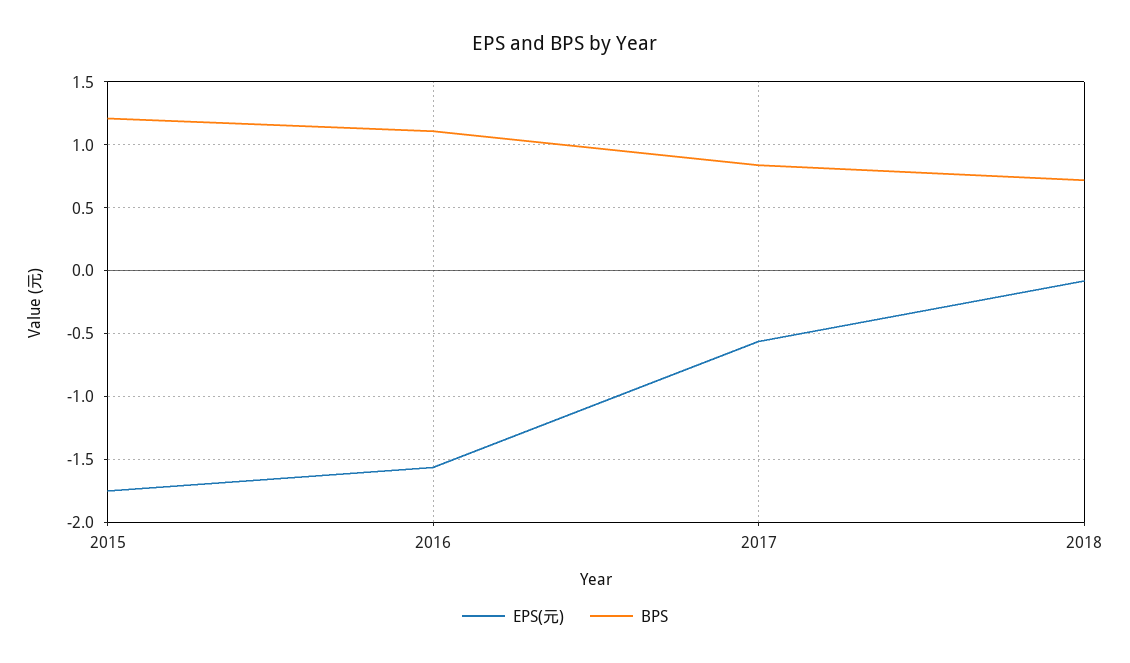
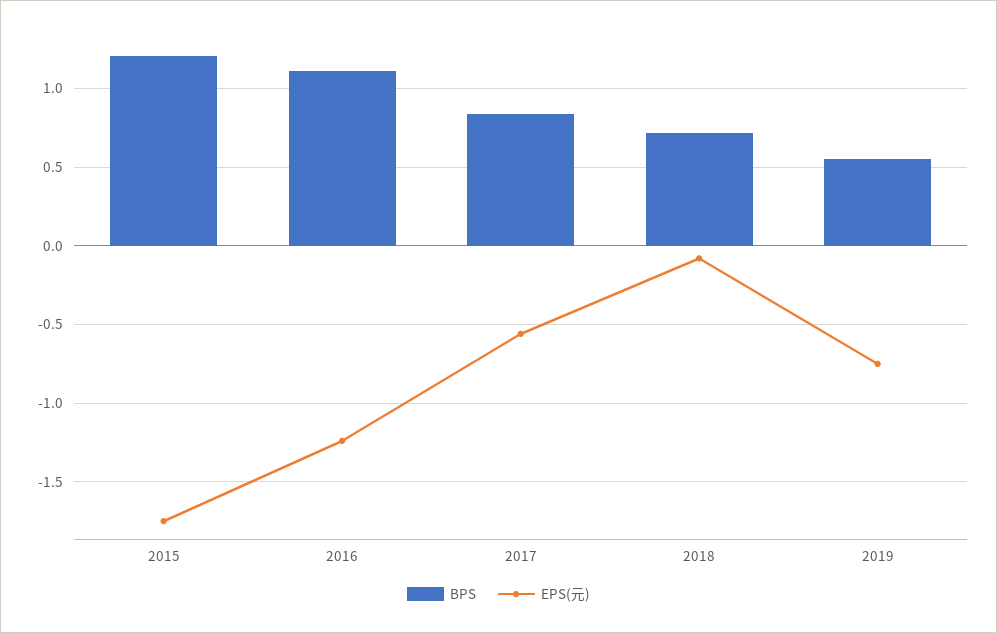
EPS(元), 2016: -1.55 -> -1.25
BPS, 2019: none -> 0.55
EPS(元), 2019: none -> -0.75

